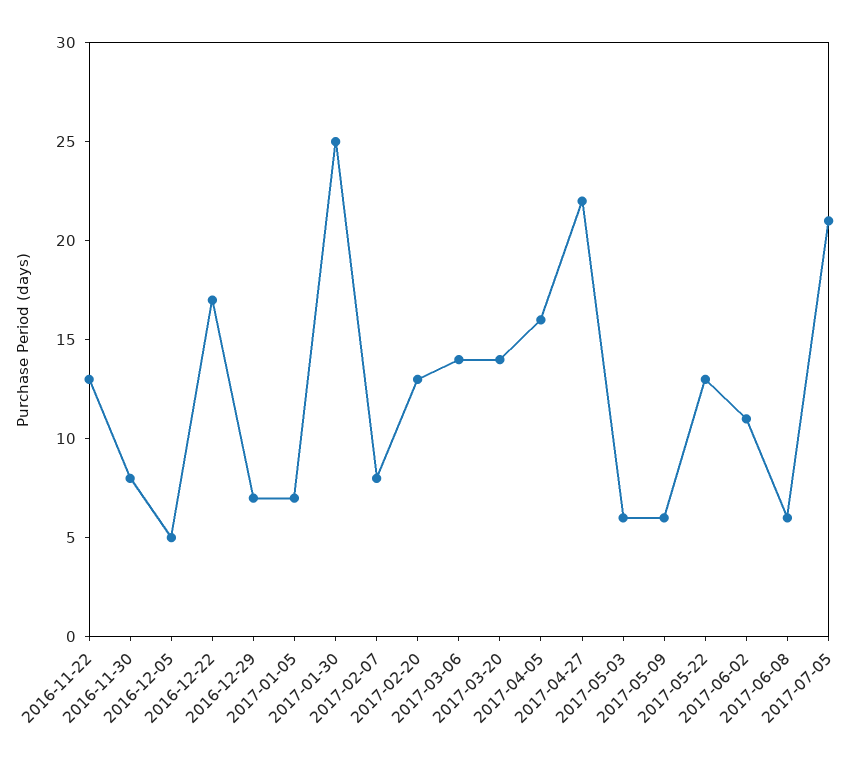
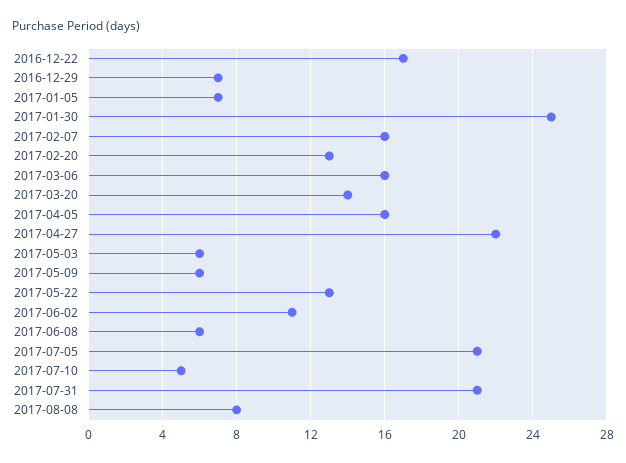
2016-11-22: 13 -> none
2016-11-30: 8 -> none
2016-12-05: 5 -> none
2017-02-07: 8 -> 16
2017-03-06: 14 -> 16
2017-07-10: none -> 5
2017-07-31: none -> 21
2017-08-08: none -> 8

